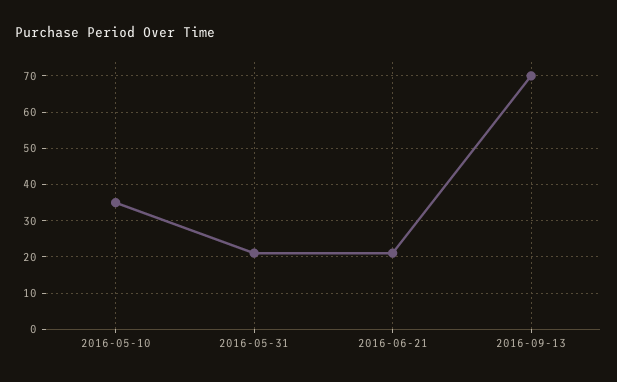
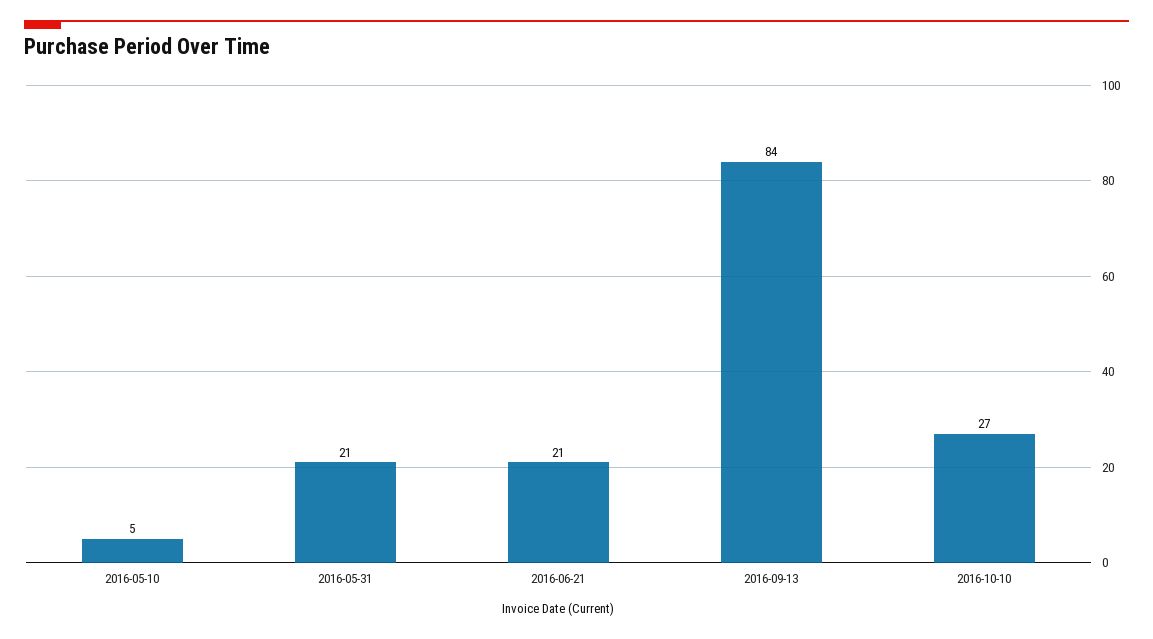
2016-05-10: 35 -> 5
2016-09-13: 70 -> 84
2016-10-10: none -> 27

